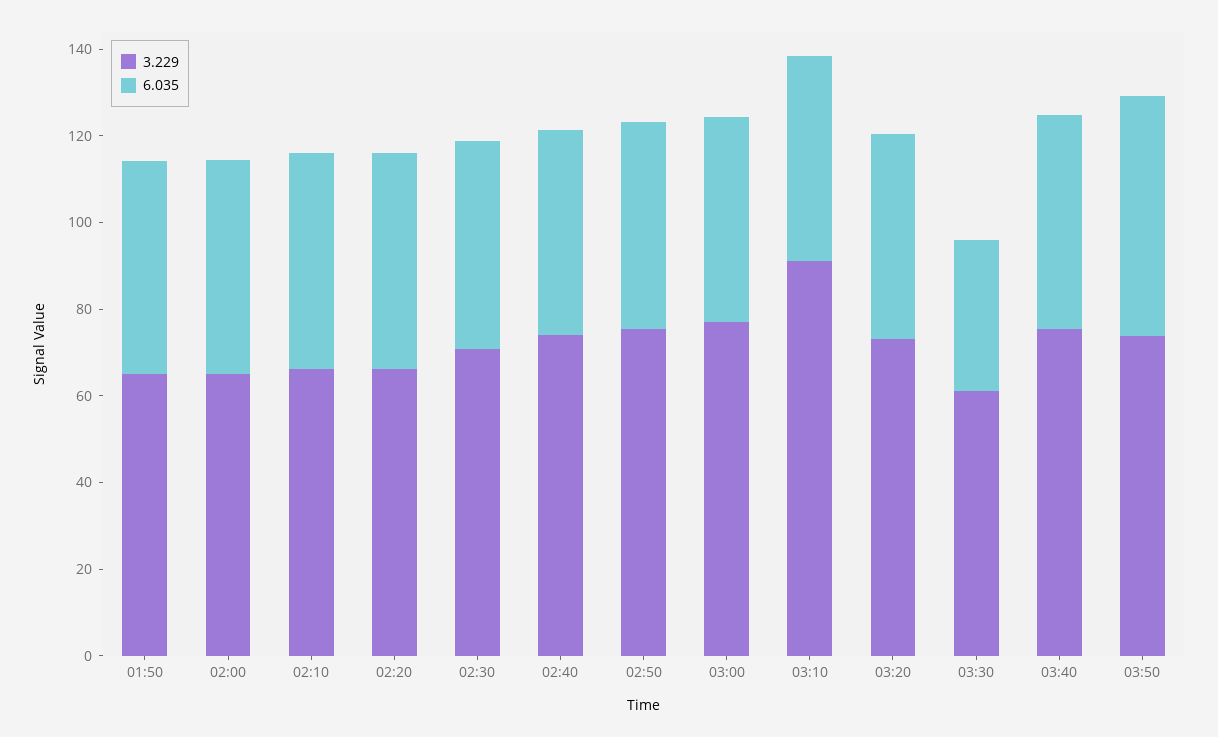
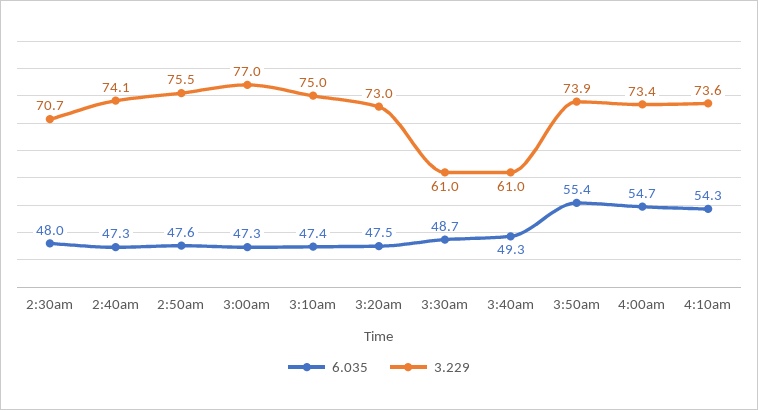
3.229, 01:50: 65 -> none
6.035, 01:50: 50 -> none
3.229, 02:00: 65 -> none
6.035, 02:00: 50 -> none
3.229, 02:10: 65 -> none
6.035, 02:10: 50 -> none
3.229, 02:20: 65 -> none
6.035, 02:20: 50 -> none
3.229, 03:10: 90 -> 75
6.035, 03:30: 35 -> 48.7
3.229, 03:40: 75 -> 61
6.035, 4:00am: none -> 54.7
3.229, 4:00am: none -> 73.4
6.035, 4:10am: none -> 54.3
3.229, 4:10am: none -> 73.6

